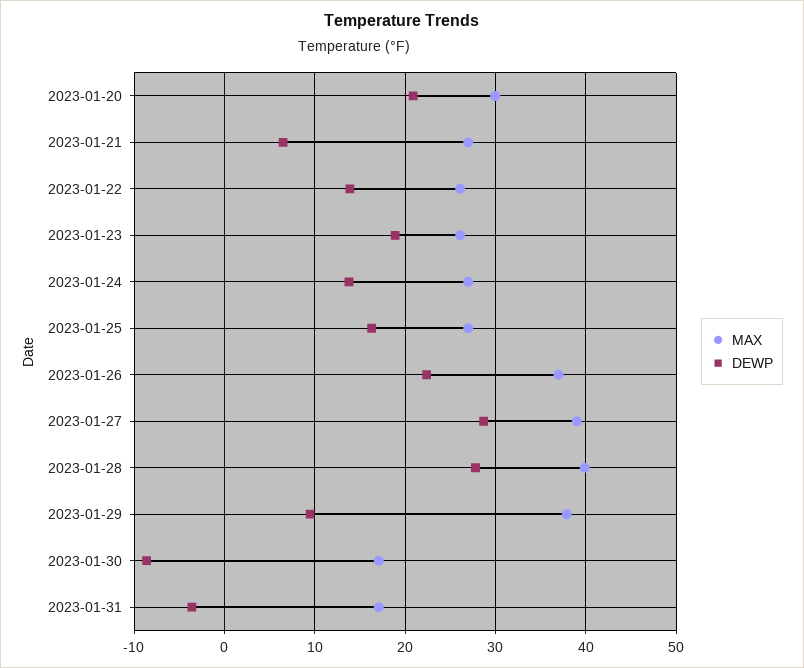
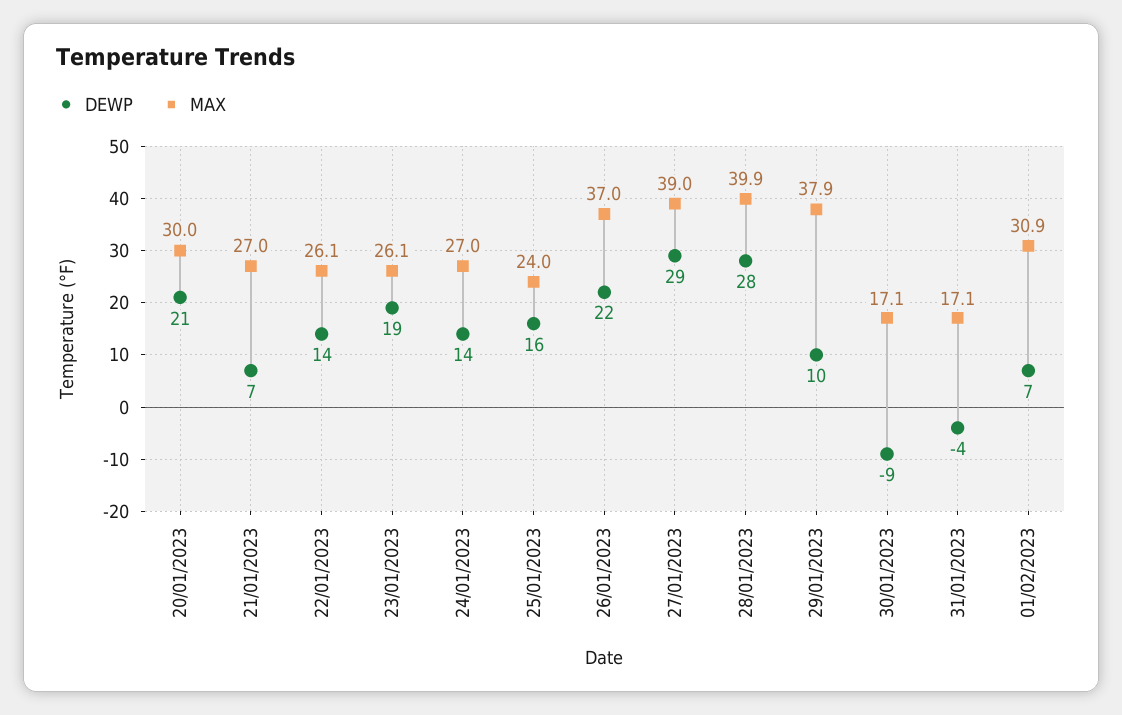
MAX, 2023-01-25: 27 -> 24
DEWP, 01/02/2023: none -> 7
MAX, 01/02/2023: none -> 30.9

